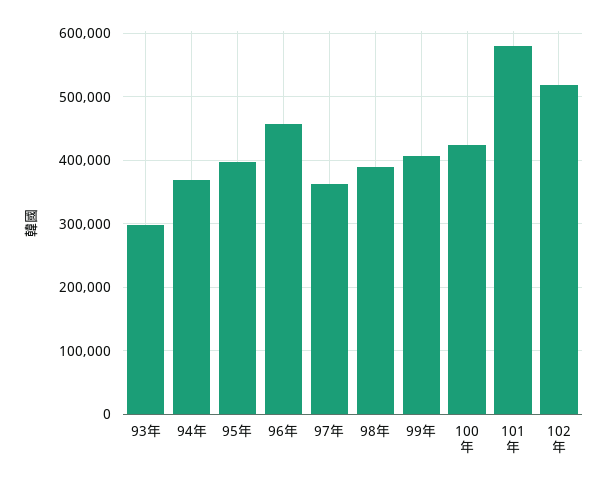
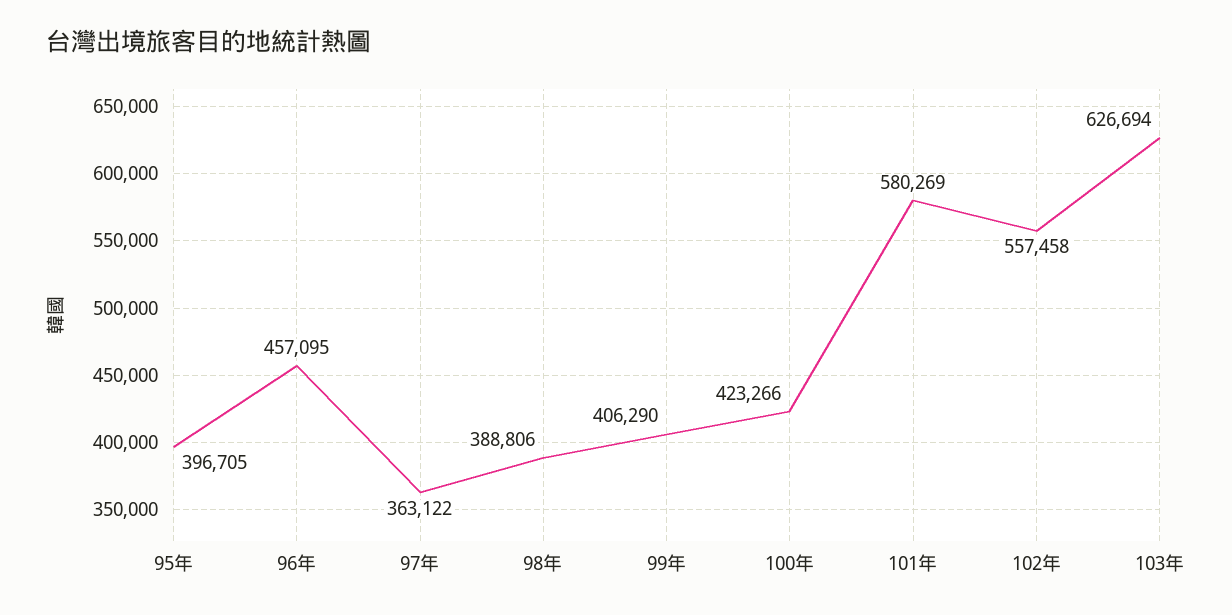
93年: 300000 -> none
94年: 370000 -> none
102年: 520000 -> 557458
103年: none -> 626694

